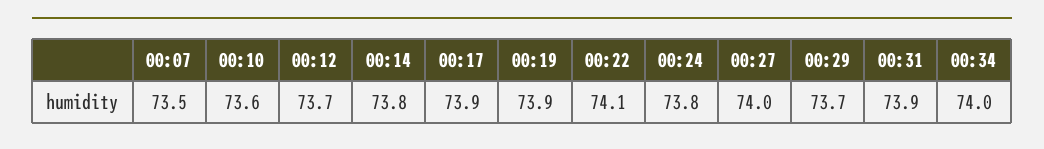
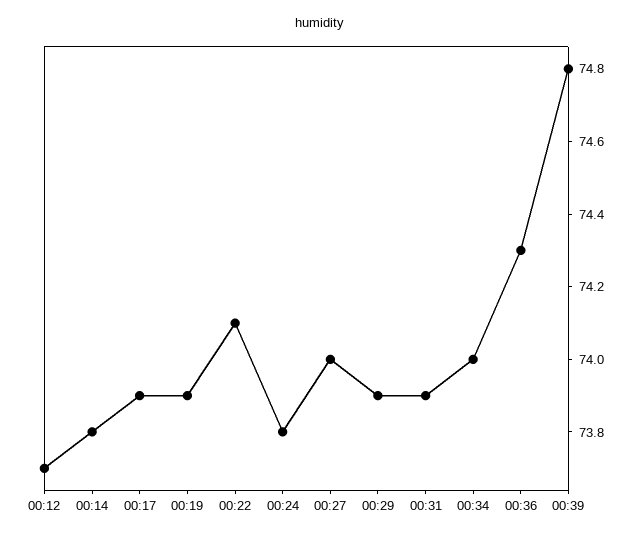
00:07: 73.5 -> none
00:10: 73.6 -> none
00:29: 73.7 -> 73.9
00:36: none -> 74.3
00:39: none -> 74.8

